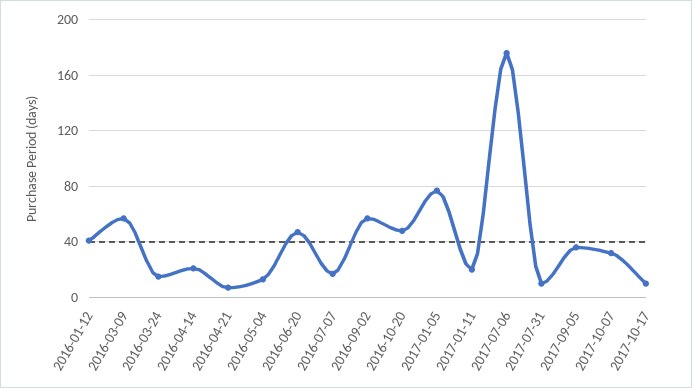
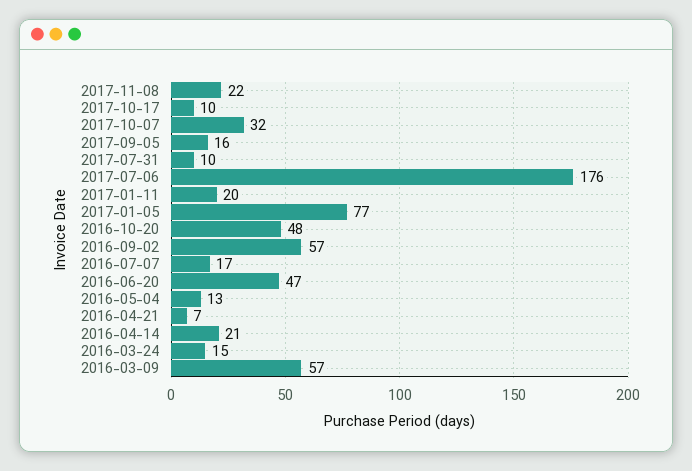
2016-01-12: 40 -> none
2017-09-05: 35 -> 16
2017-11-08: none -> 22

